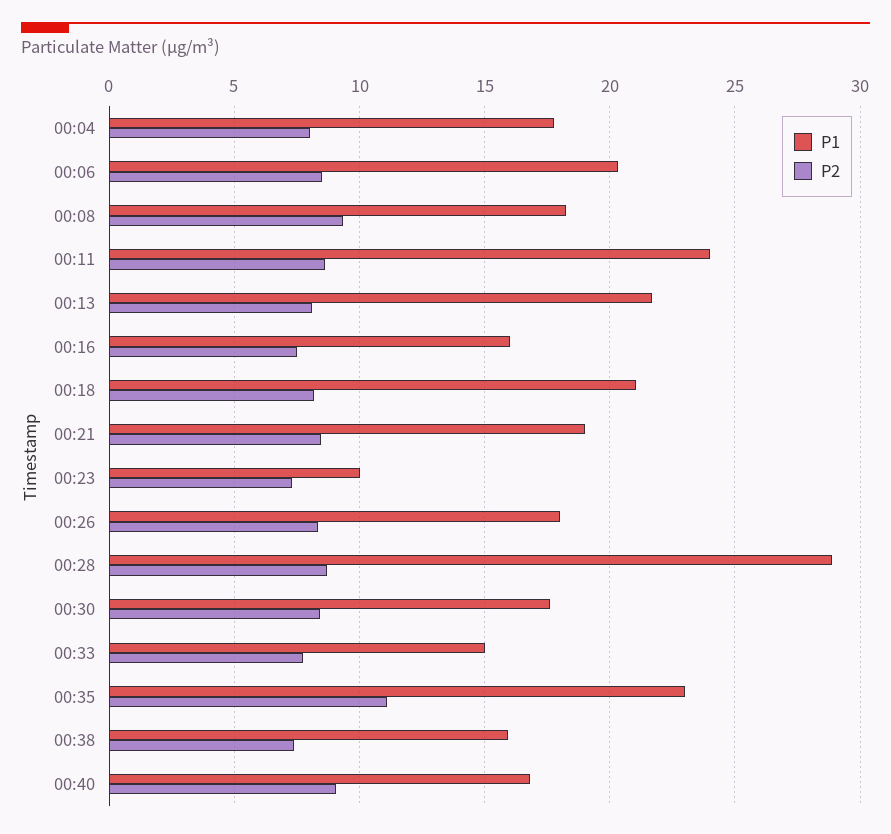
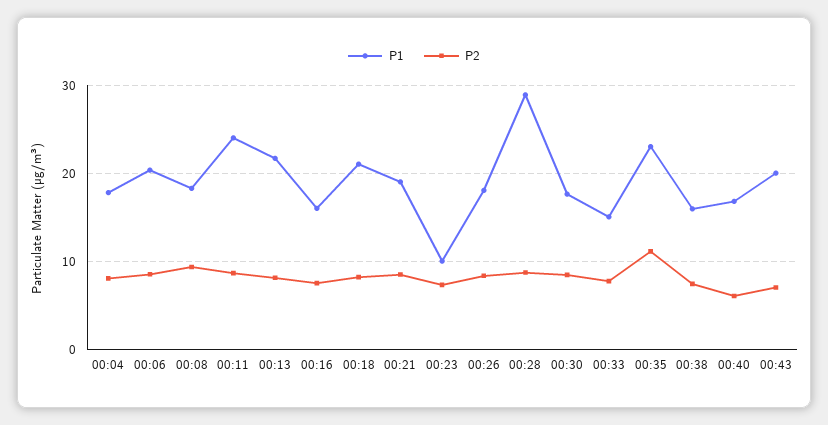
P2, 00:40: 9 -> 6
P1, 00:43: none -> 20
P2, 00:43: none -> 7

